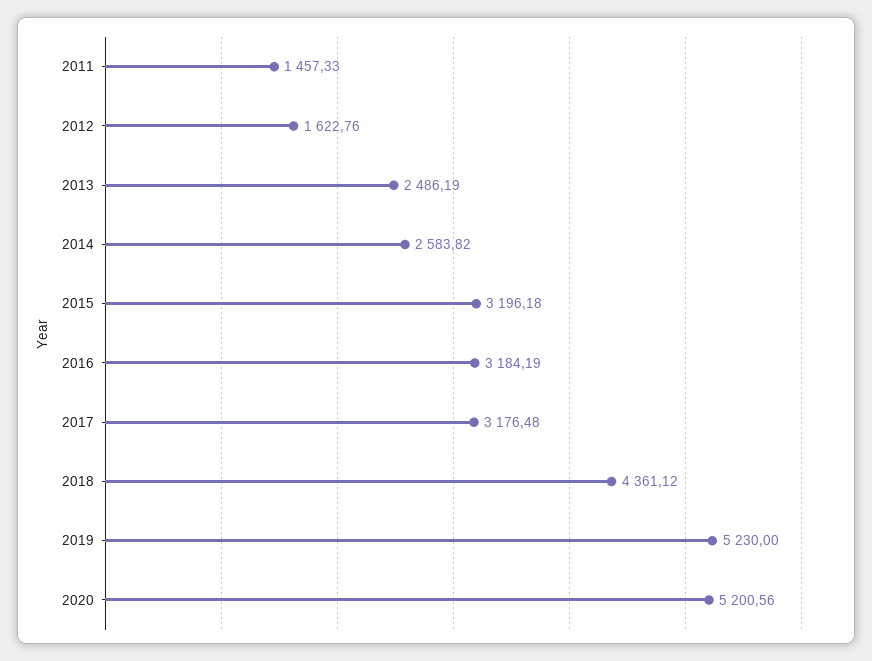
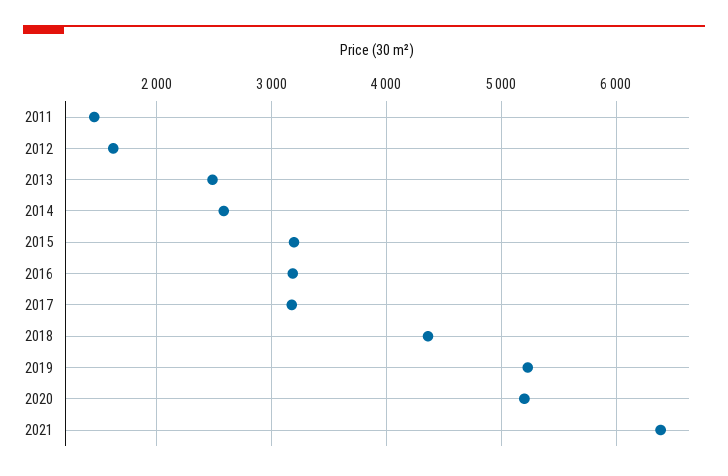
2021: none -> 6400

